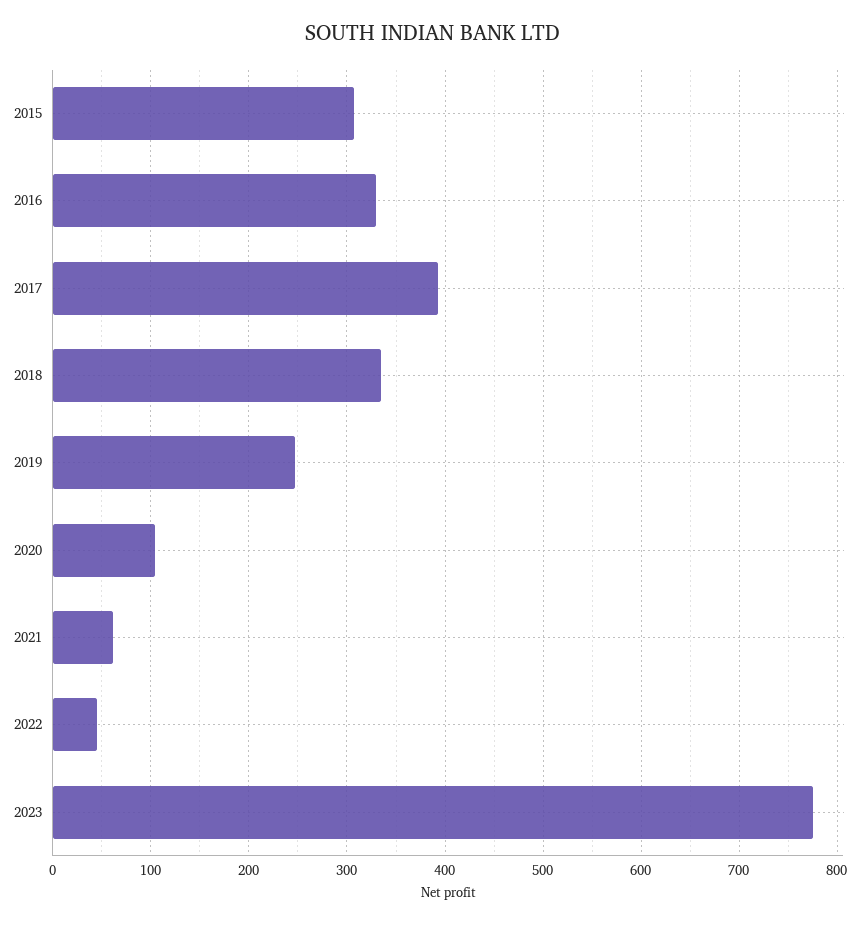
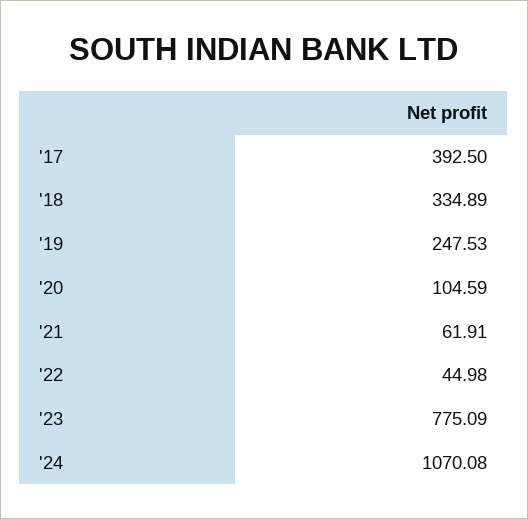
2015: 310 -> none
2016: 330 -> none
'24: none -> 1070.08

